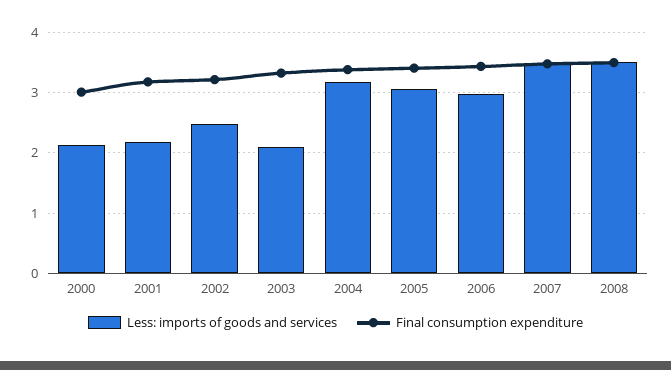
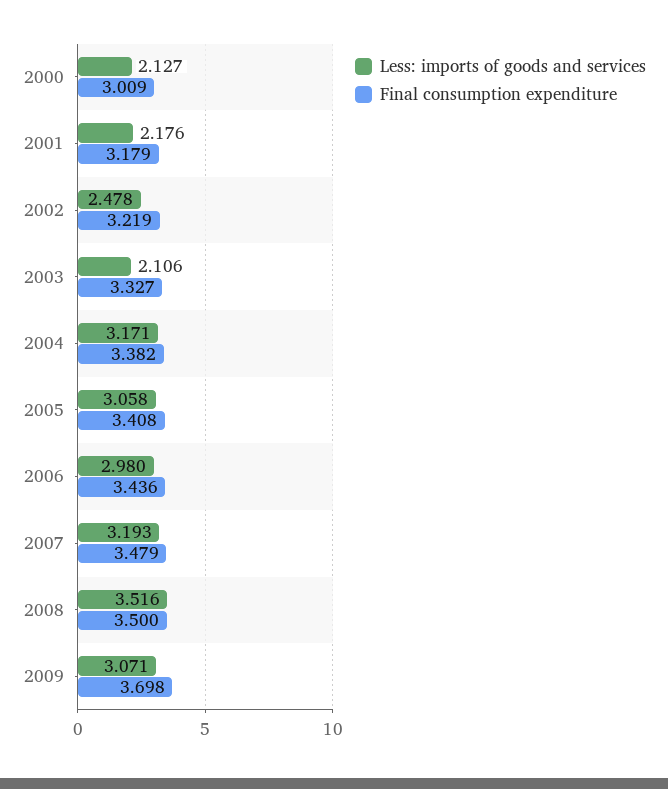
Less: imports of goods and services, 2007: 3.5 -> 3.193
Less: imports of goods and services, 2009: none -> 3.071
Final consumption expenditure, 2009: none -> 3.698

